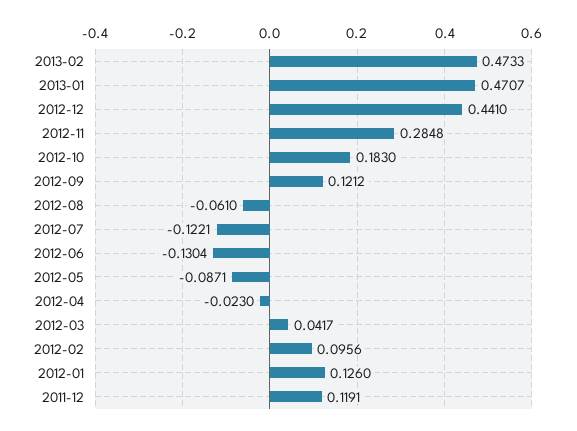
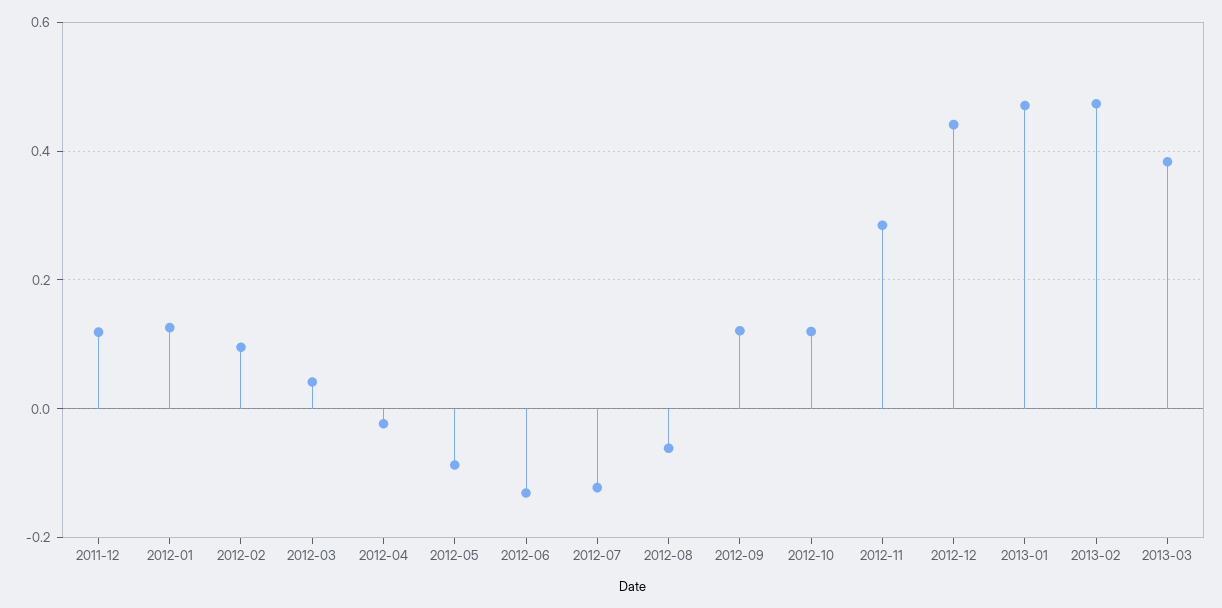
2012-10: 0.183 -> 0.12
2013-03: none -> 0.38

